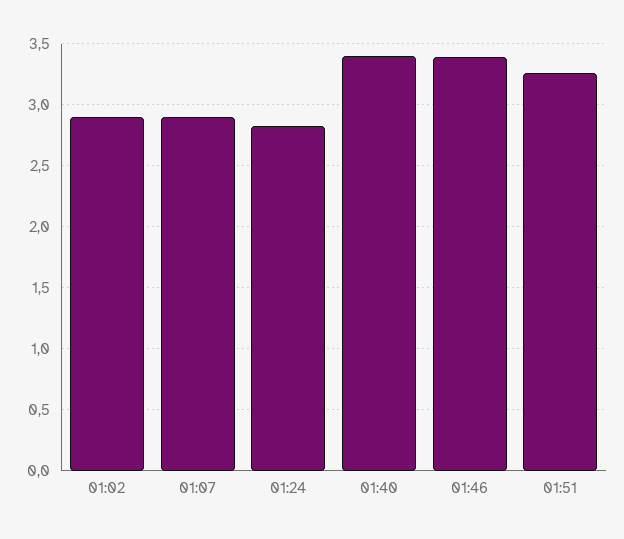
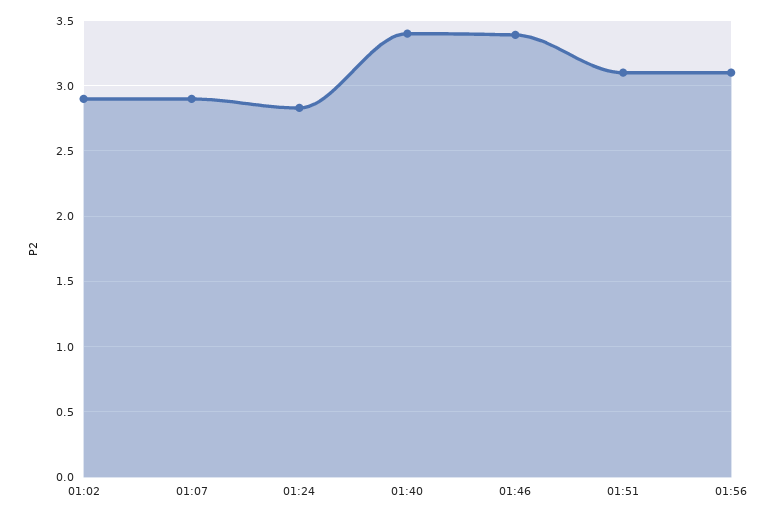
01:51: 3.25 -> 3.1
01:56: none -> 3.1

